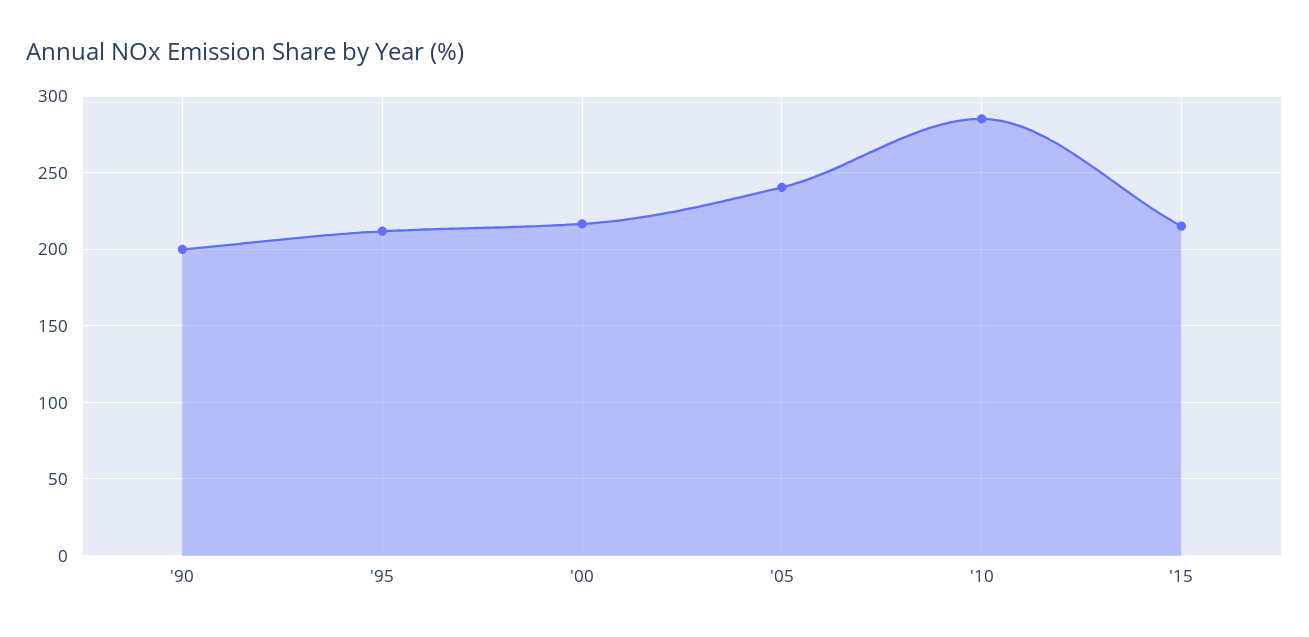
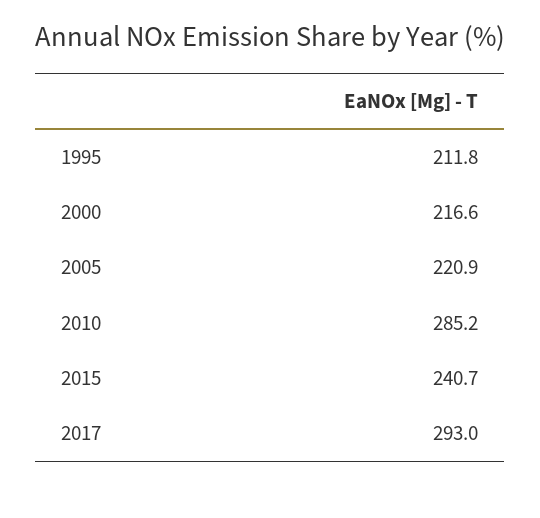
'90: 200 -> none
'05: 240 -> 220.9
'15: 215 -> 240.7
2017: none -> 293

